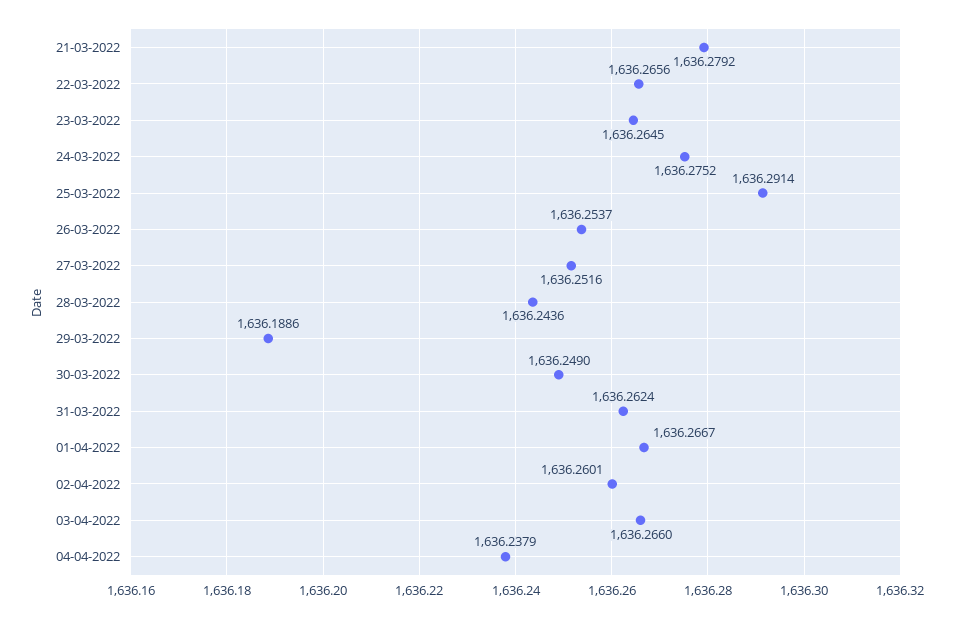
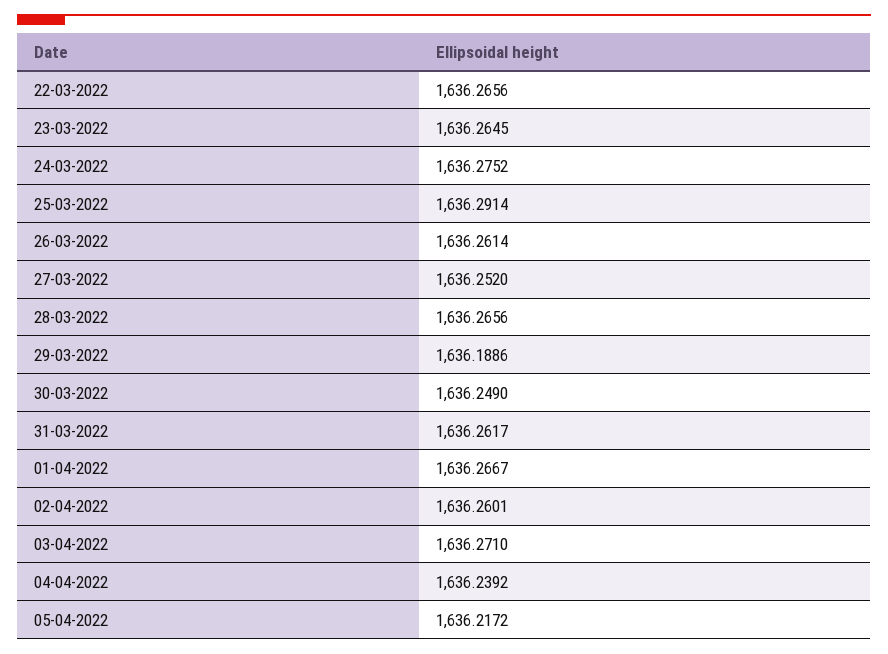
21-03-2022: 1636.2792 -> none
26-03-2022: 1636.2537 -> 1636.2614
27-03-2022: 1636.2516 -> 1636.252
28-03-2022: 1636.2436 -> 1636.2656
31-03-2022: 1636.2624 -> 1636.2617
03-04-2022: 1636.266 -> 1636.271
04-04-2022: 1636.2379 -> 1636.2392
05-04-2022: none -> 1636.2172

